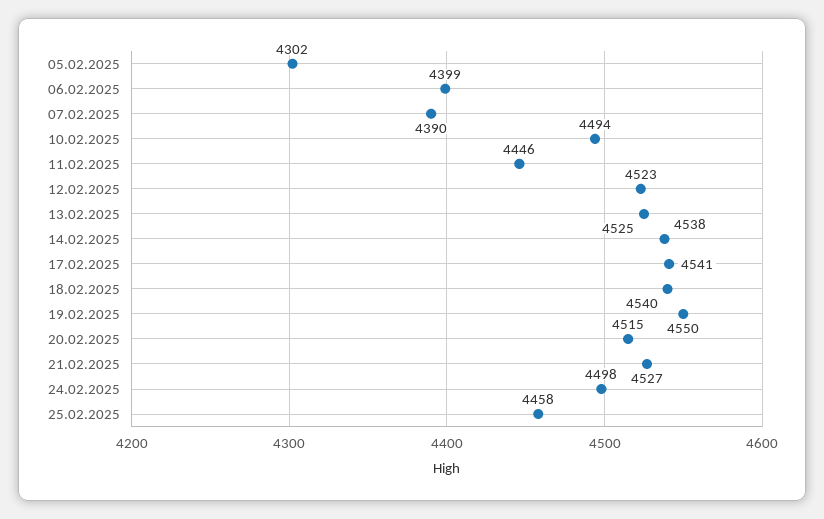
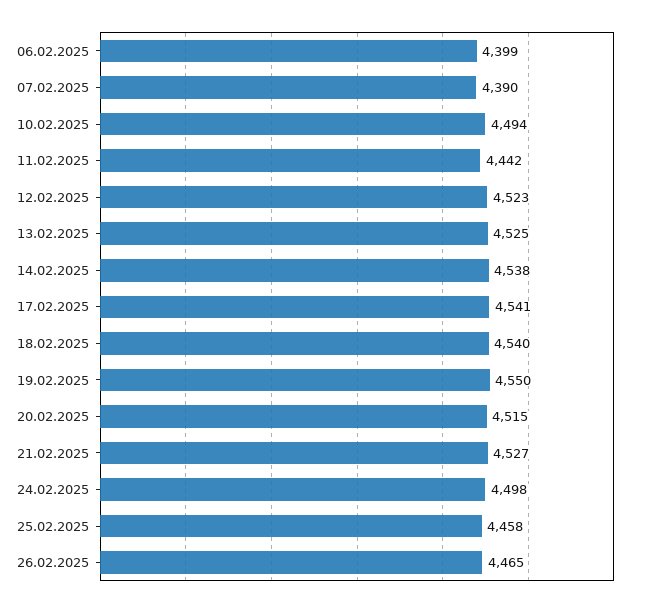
05.02.2025: 4302 -> none
11.02.2025: 4446 -> 4442
26.02.2025: none -> 4465

